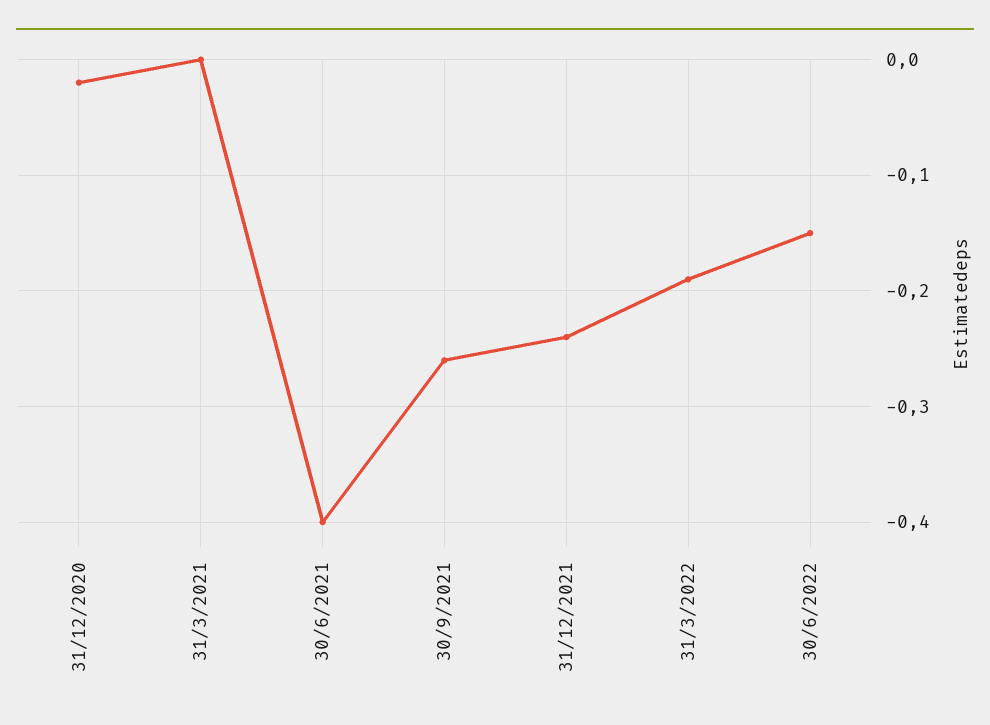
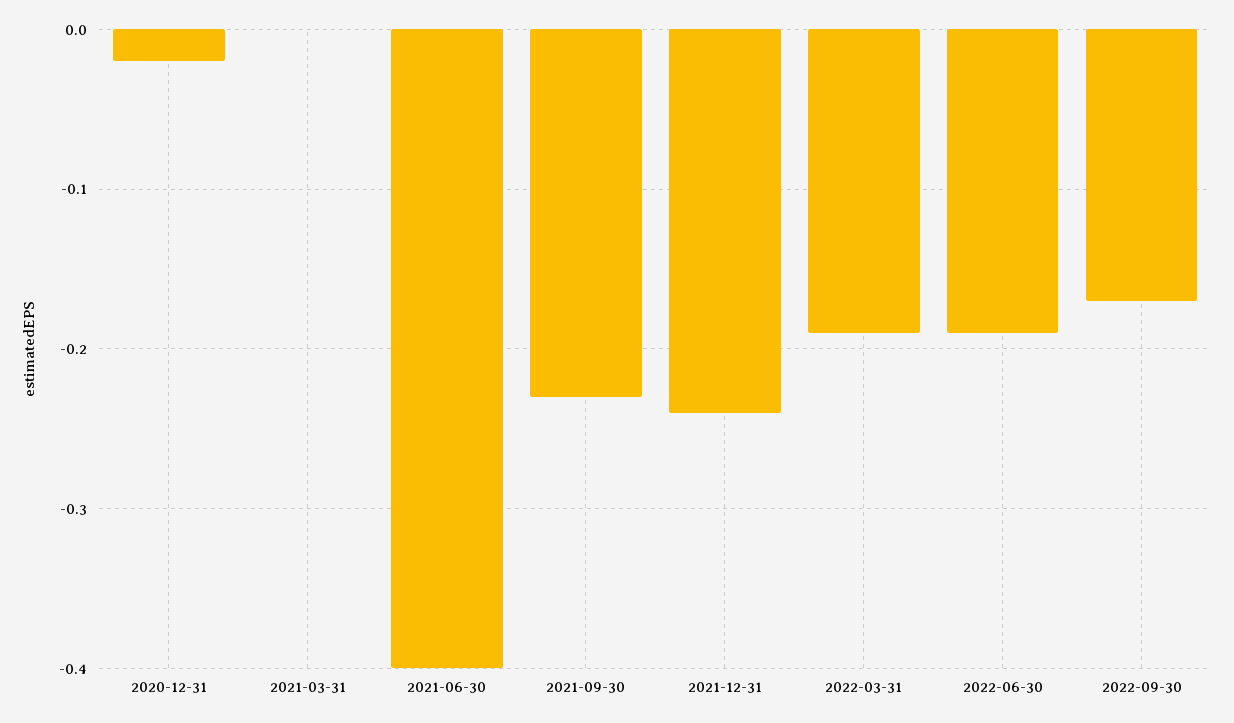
30/9/2021: -0.26 -> -0.23
30/6/2022: -0.15 -> -0.19
2022-09-30: none -> -0.17

